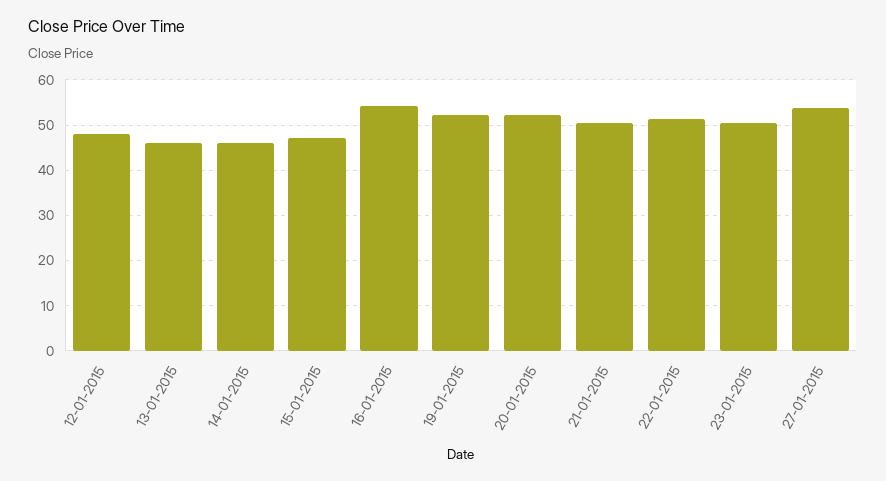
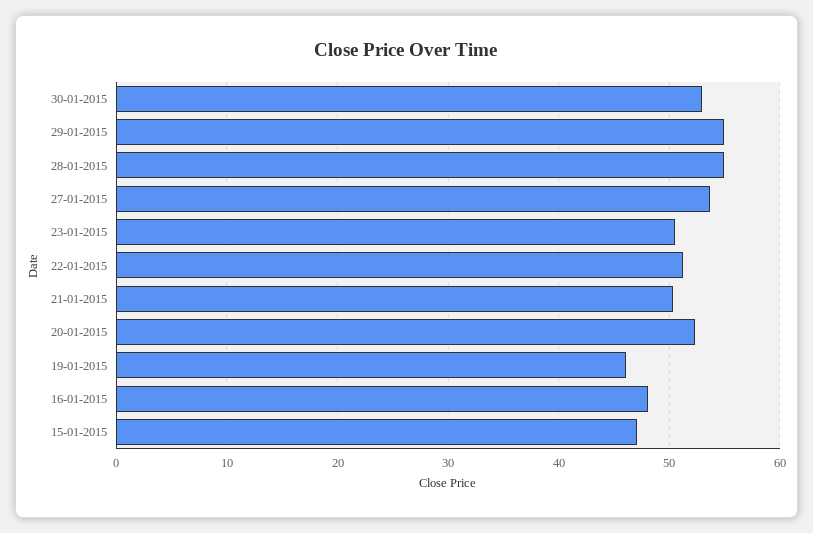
12-01-2015: 48 -> none
13-01-2015: 46 -> none
14-01-2015: 46 -> none
16-01-2015: 54 -> 48
19-01-2015: 52 -> 46
30-01-2015: none -> 53
29-01-2015: none -> 55
28-01-2015: none -> 55

